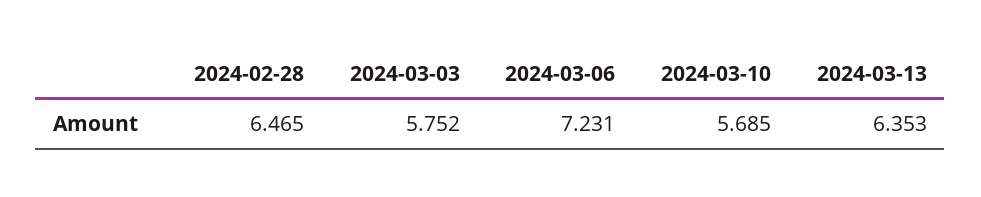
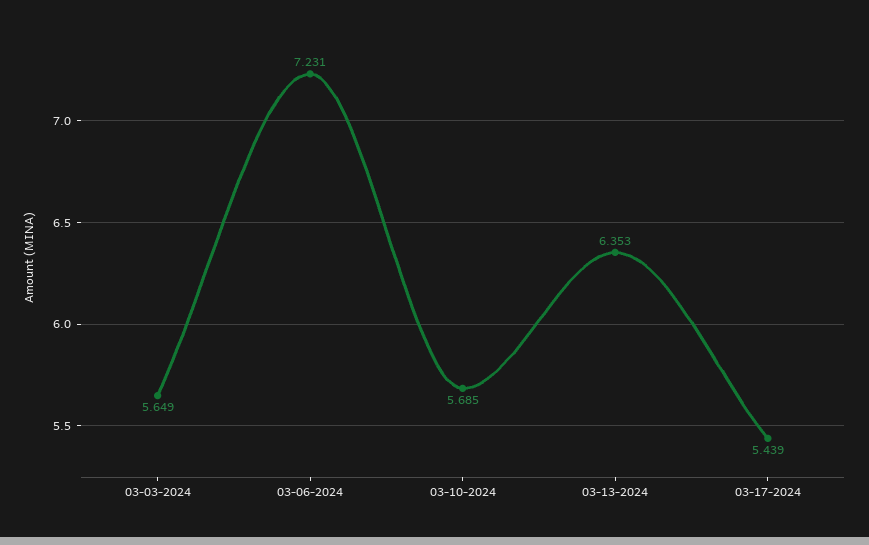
2024-02-28: 6.465 -> none
2024-03-03: 5.752 -> 5.649
03-17-2024: none -> 5.439

